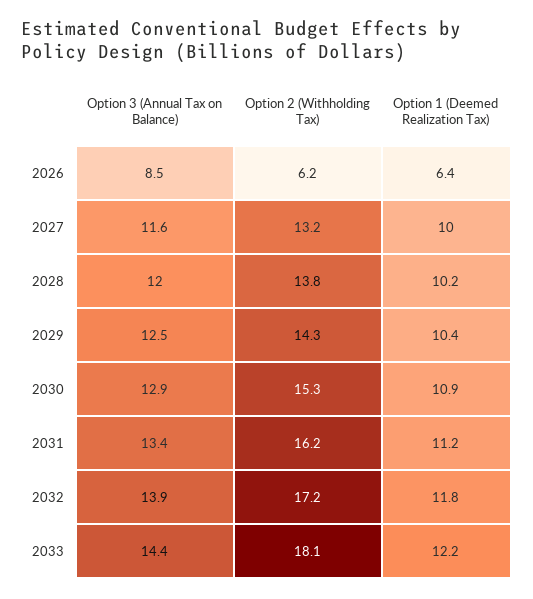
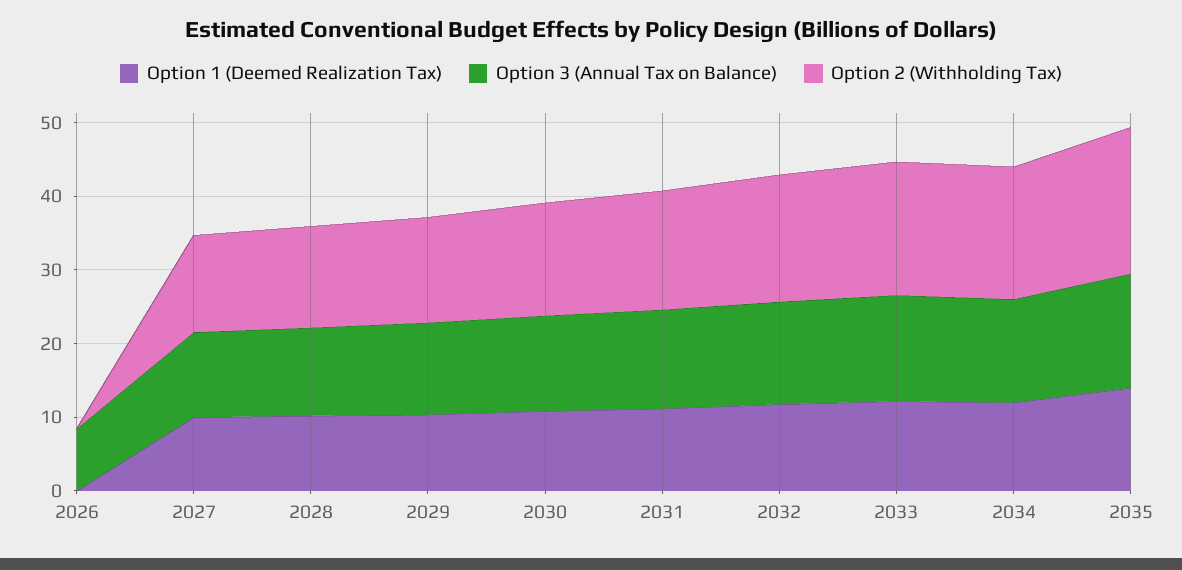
Option 2 (Withholding Tax), 2026: 6.2 -> 0
Option 1 (Deemed Realization Tax), 2026: 6.4 -> 0
Option 1 (Deemed Realization Tax), 2034: none -> 12
Option 3 (Annual Tax on Balance), 2034: none -> 14
Option 2 (Withholding Tax), 2034: none -> 18
Option 1 (Deemed Realization Tax), 2035: none -> 14
Option 3 (Annual Tax on Balance), 2035: none -> 16
Option 2 (Withholding Tax), 2035: none -> 20

